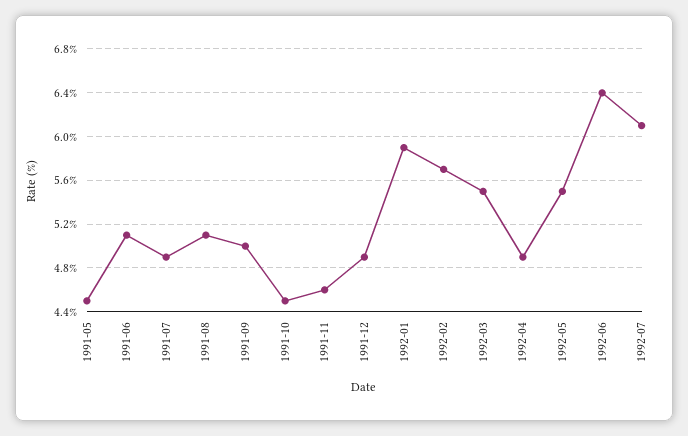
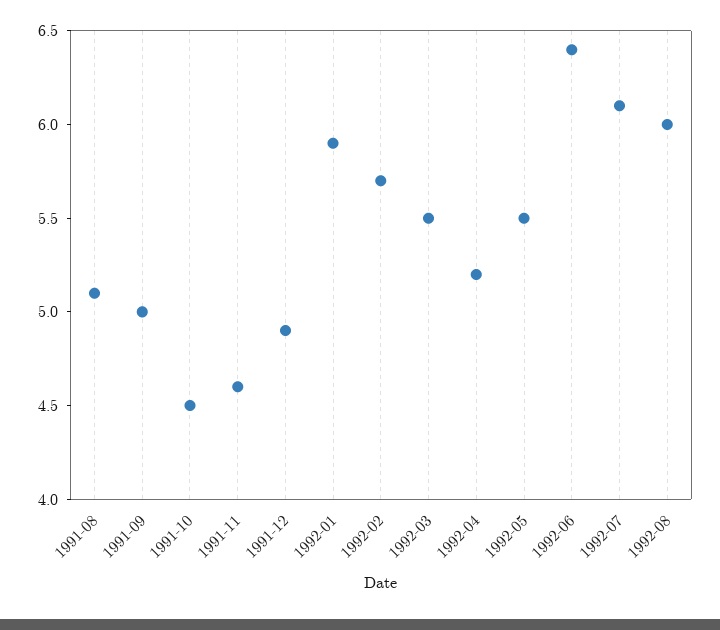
1991-05: 4.5 -> none
1991-06: 5.1 -> none
1991-07: 4.9 -> none
1992-04: 4.9 -> 5.2
1992-08: none -> 6

